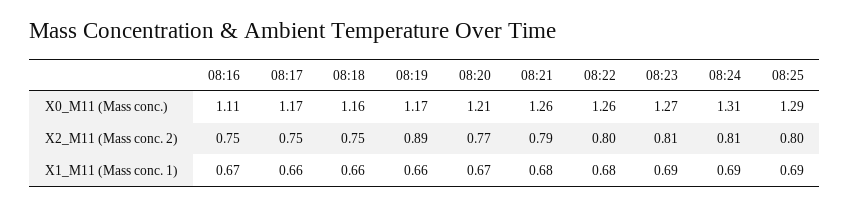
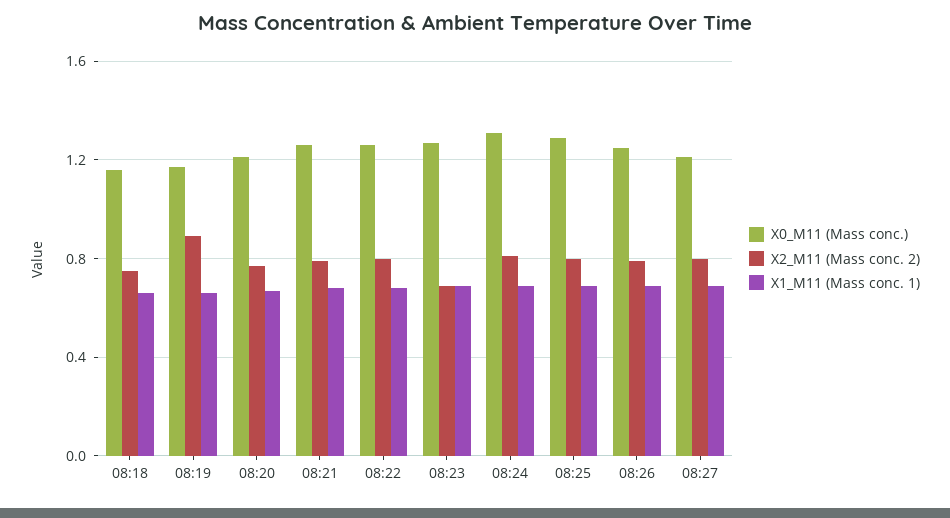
X0_M11 (Mass conc.), 08:16: 1.11 -> none
X0_M11 (Mass conc.), 08:17: 1.17 -> none
X2_M11 (Mass conc. 2), 08:16: 0.75 -> none
X2_M11 (Mass conc. 2), 08:17: 0.75 -> none
X2_M11 (Mass conc. 2), 08:23: 0.81 -> 0.7
X1_M11 (Mass conc. 1), 08:16: 0.67 -> none
X1_M11 (Mass conc. 1), 08:17: 0.66 -> none
X0_M11 (Mass conc.), 08:26: none -> 1.25
X2_M11 (Mass conc. 2), 08:26: none -> 0.8
X1_M11 (Mass conc. 1), 08:26: none -> 0.7
X0_M11 (Mass conc.), 08:27: none -> 1.2
X2_M11 (Mass conc. 2), 08:27: none -> 0.8
X1_M11 (Mass conc. 1), 08:27: none -> 0.7

